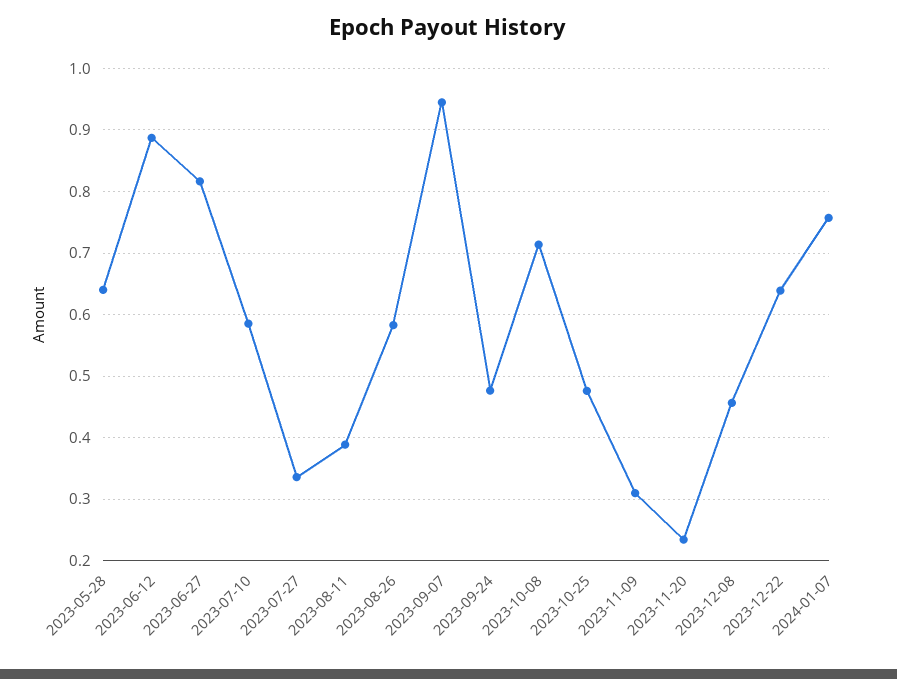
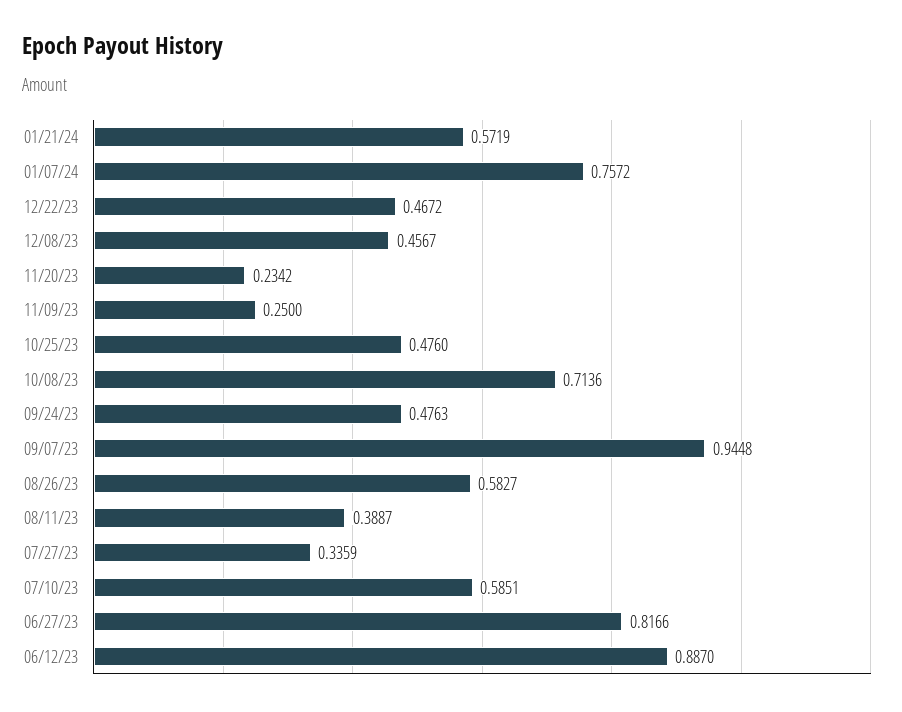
2023-05-28: 0.64 -> none
2023-11-09: 0.31 -> 0.25
2023-12-22: 0.64 -> 0.4672
01/21/24: none -> 0.5719

